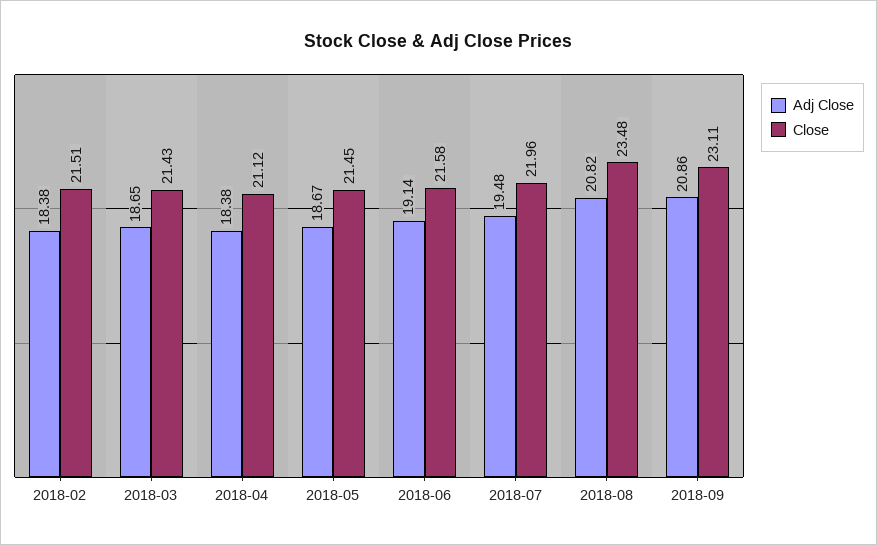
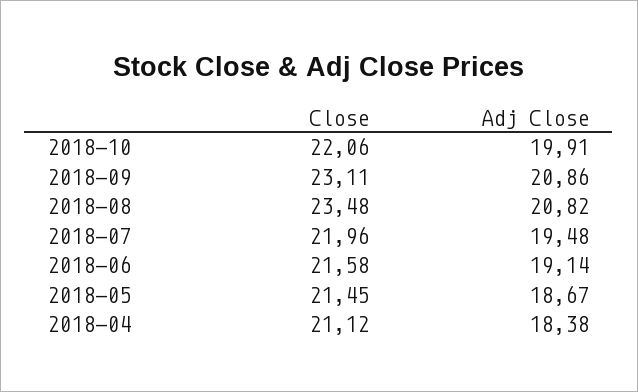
Adj Close, 2018-02: 18.38 -> none
Close, 2018-02: 21.51 -> none
Adj Close, 2018-03: 18.65 -> none
Close, 2018-03: 21.43 -> none
Close, 2018-10: none -> 22.06
Adj Close, 2018-10: none -> 19.91

